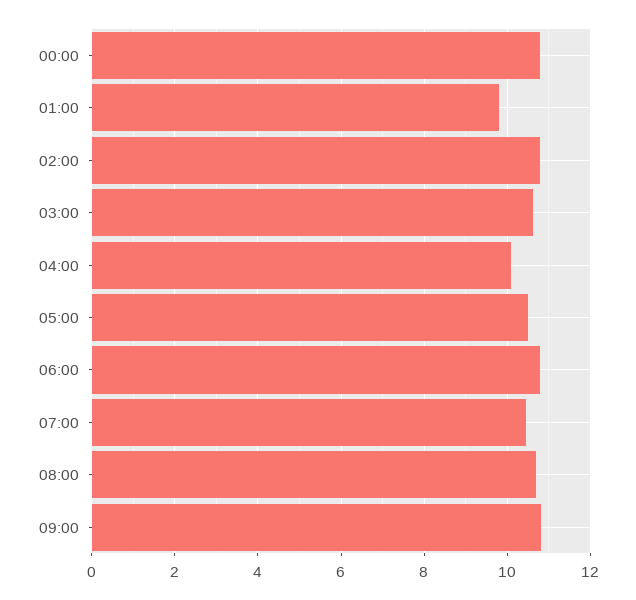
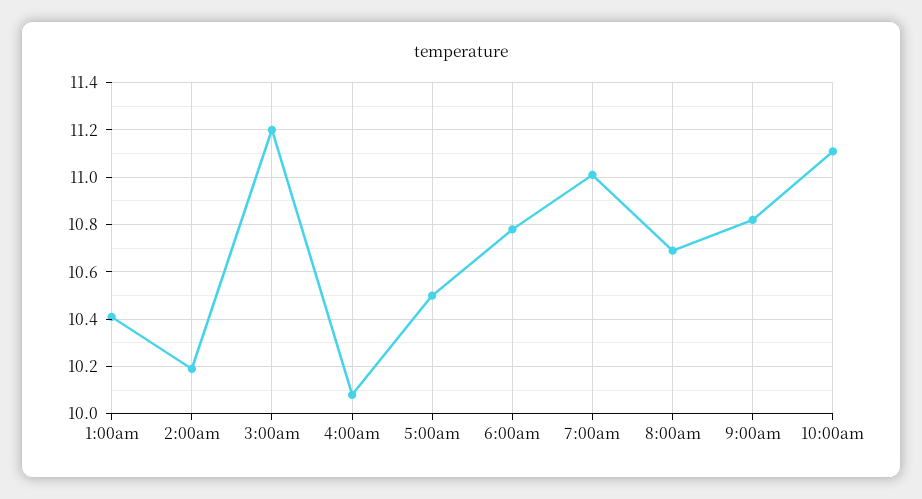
00:00: 10.8 -> none
01:00: 9.8 -> 10.4
02:00: 10.8 -> 10.2
03:00: 10.6 -> 11.2
07:00: 10.4 -> 11
10:00am: none -> 11.1

